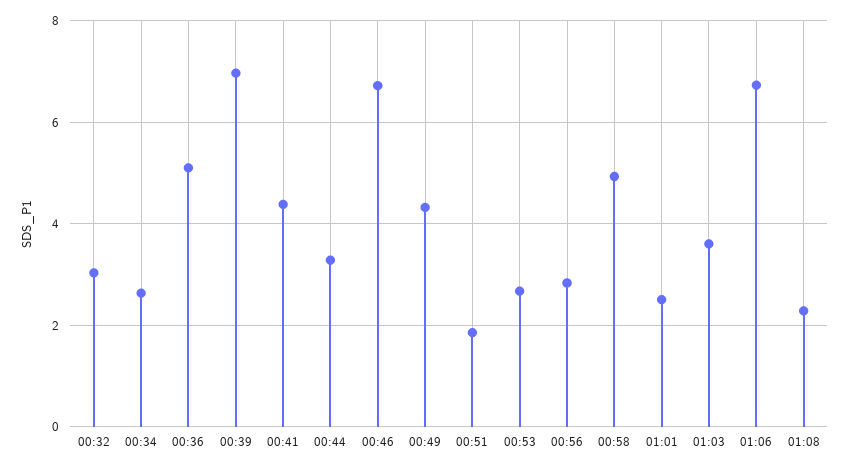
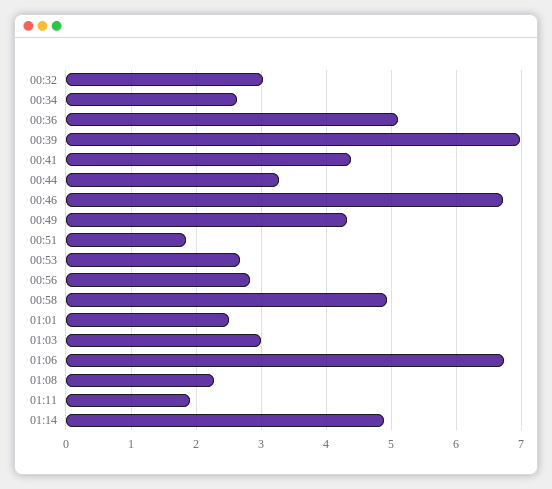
01:03: 3.6 -> 3
01:11: none -> 1.9
01:14: none -> 4.9

